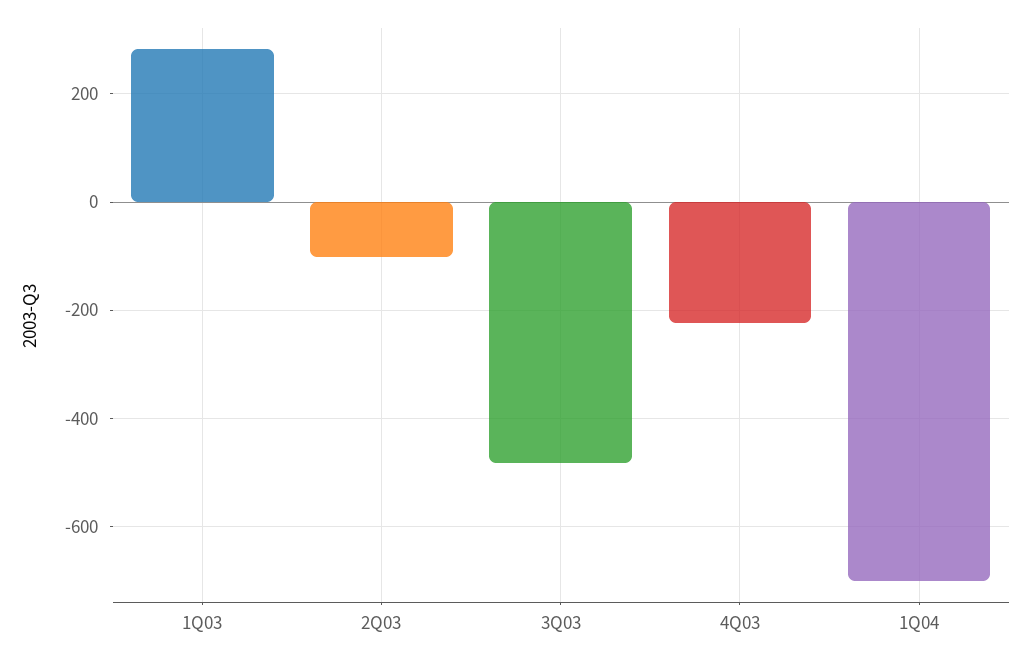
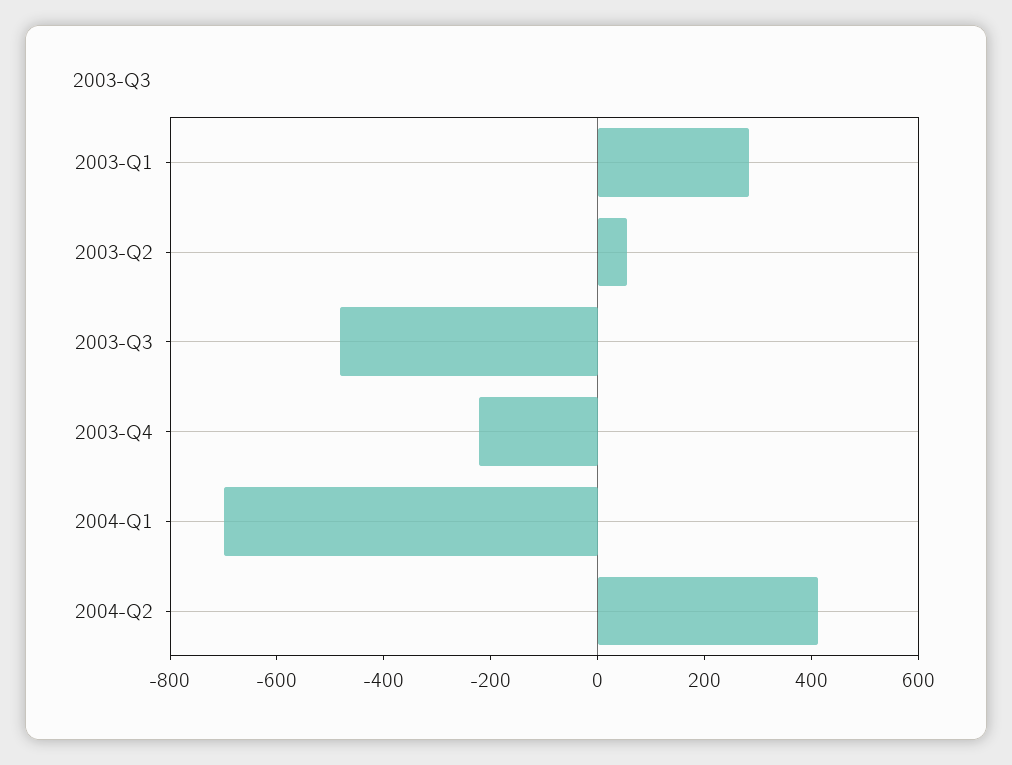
2Q03: -100 -> 50
2004-Q2: none -> 400

